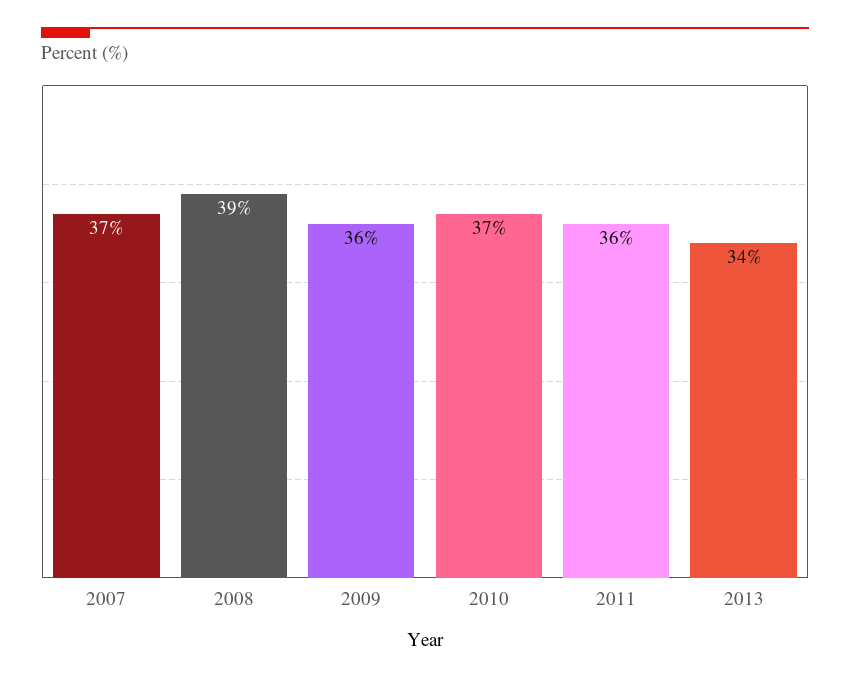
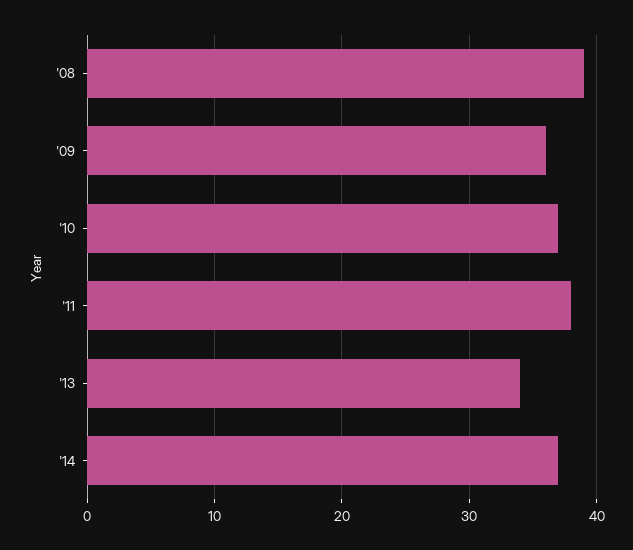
2007: 37 -> none
2011: 36 -> 38
'14: none -> 37

